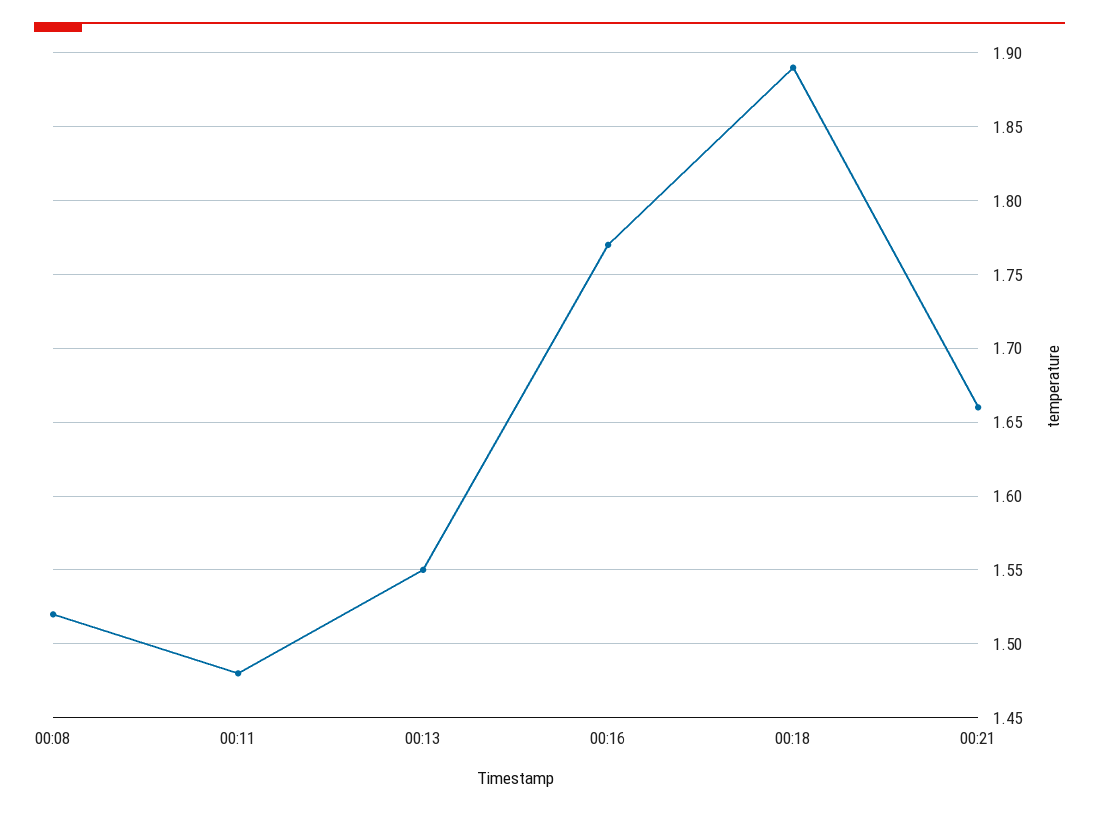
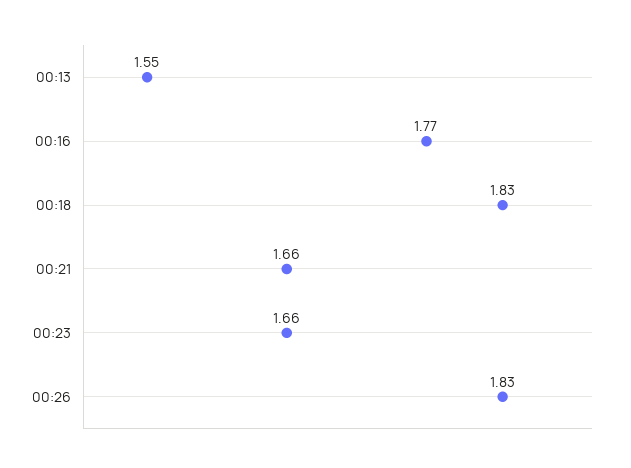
00:08: 1.52 -> none
00:11: 1.48 -> none
00:18: 1.89 -> 1.83
00:23: none -> 1.66
00:26: none -> 1.83

